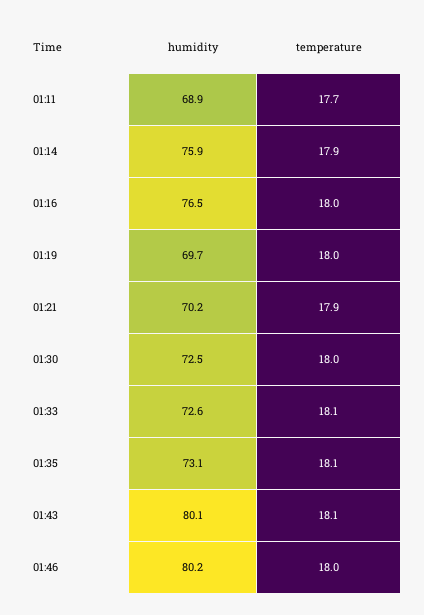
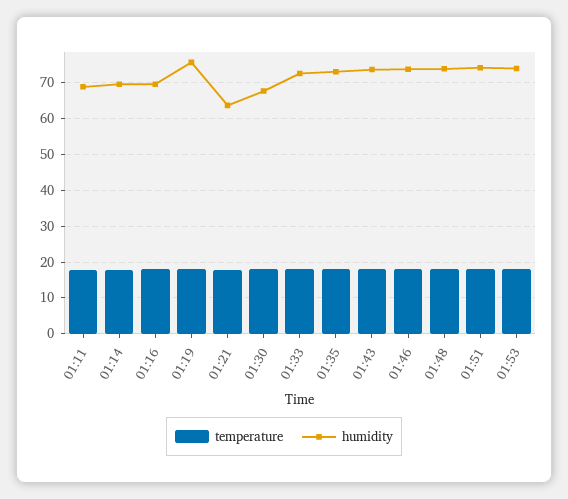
humidity, 01:14: 75.9 -> 70
humidity, 01:16: 76.5 -> 70
humidity, 01:19: 69.7 -> 76
humidity, 01:21: 70.2 -> 64
humidity, 01:30: 72.5 -> 68
humidity, 01:43: 80.1 -> 74
humidity, 01:46: 80.2 -> 74
temperature, 01:48: none -> 18
humidity, 01:48: none -> 74
temperature, 01:51: none -> 18
humidity, 01:51: none -> 74
temperature, 01:53: none -> 18
humidity, 01:53: none -> 74

